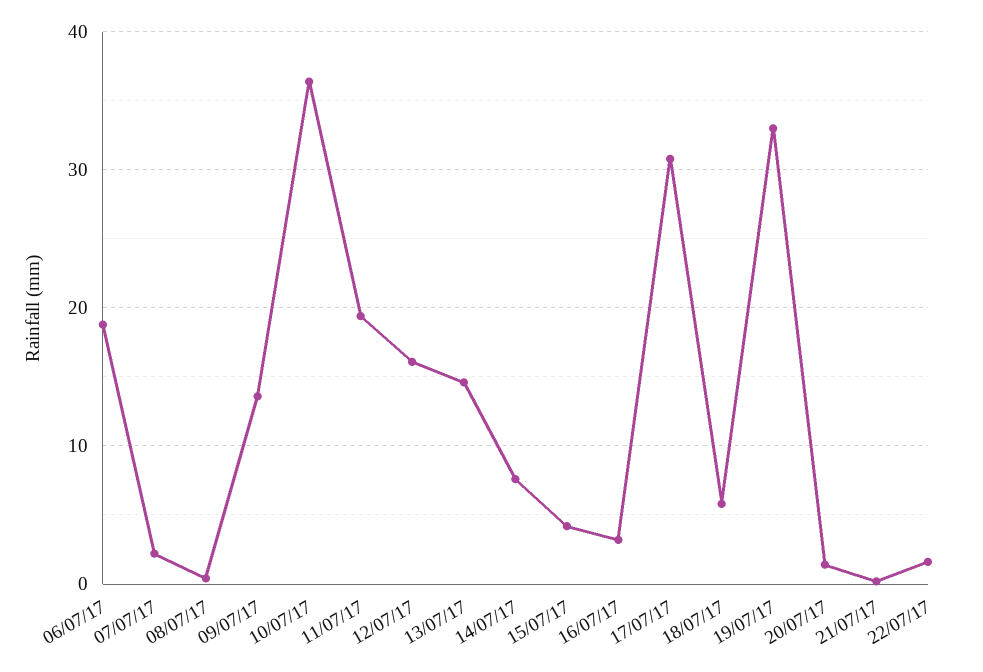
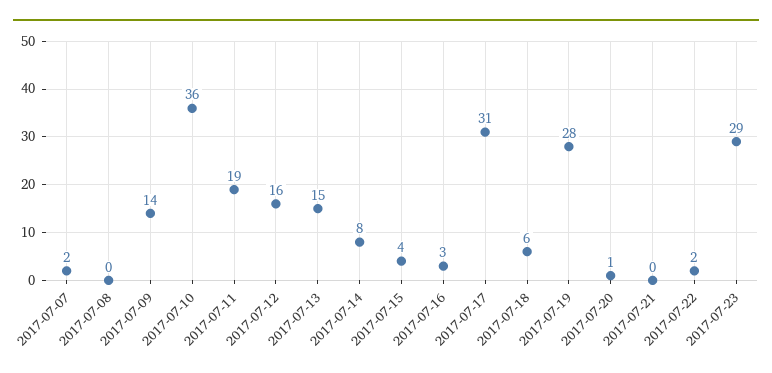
06/07/17: 19 -> none
19/07/17: 33 -> 28
2017-07-23: none -> 29

